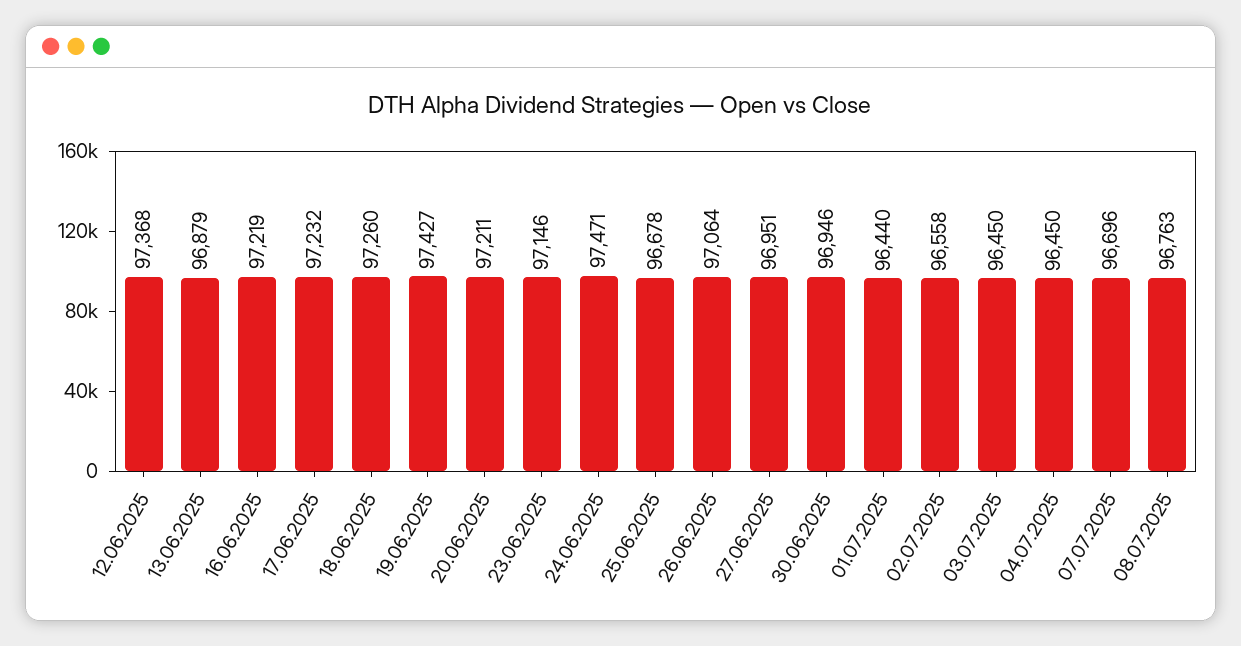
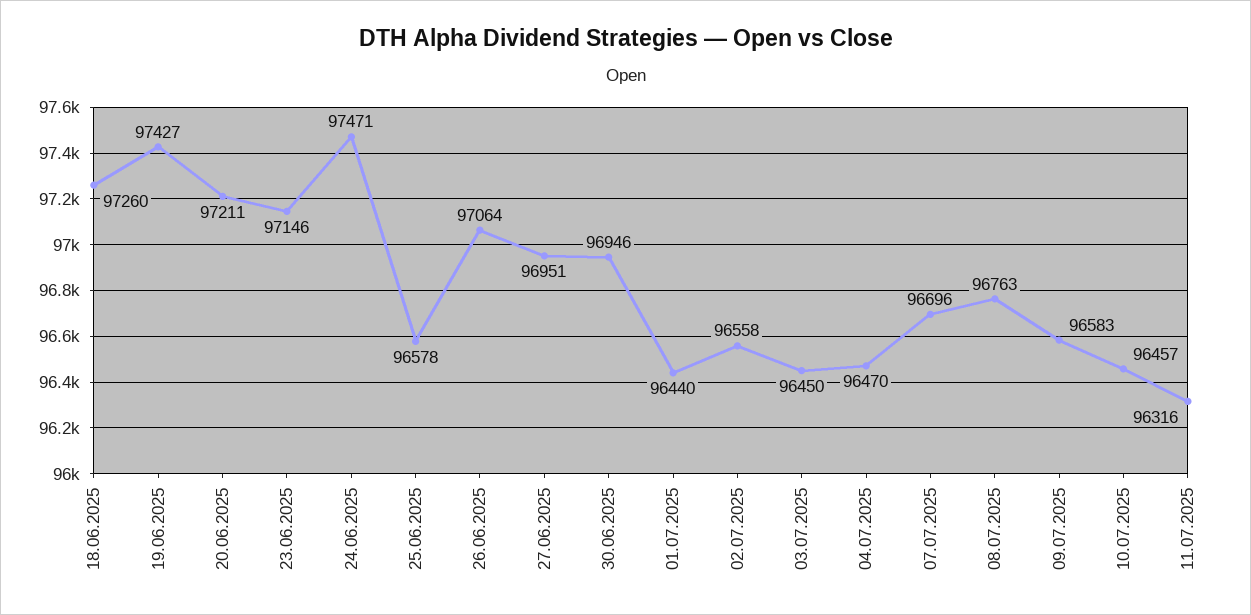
12.06.2025: 97368 -> none
13.06.2025: 96879 -> none
16.06.2025: 97219 -> none
17.06.2025: 97232 -> none
25.06.2025: 96678 -> 96578
04.07.2025: 96450 -> 96470
09.07.2025: none -> 96583
10.07.2025: none -> 96457
11.07.2025: none -> 96316

